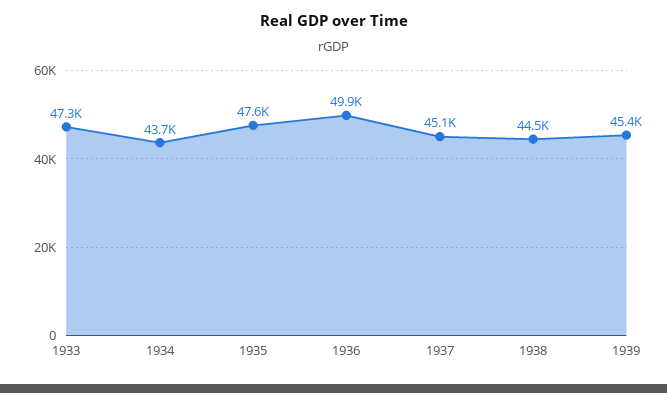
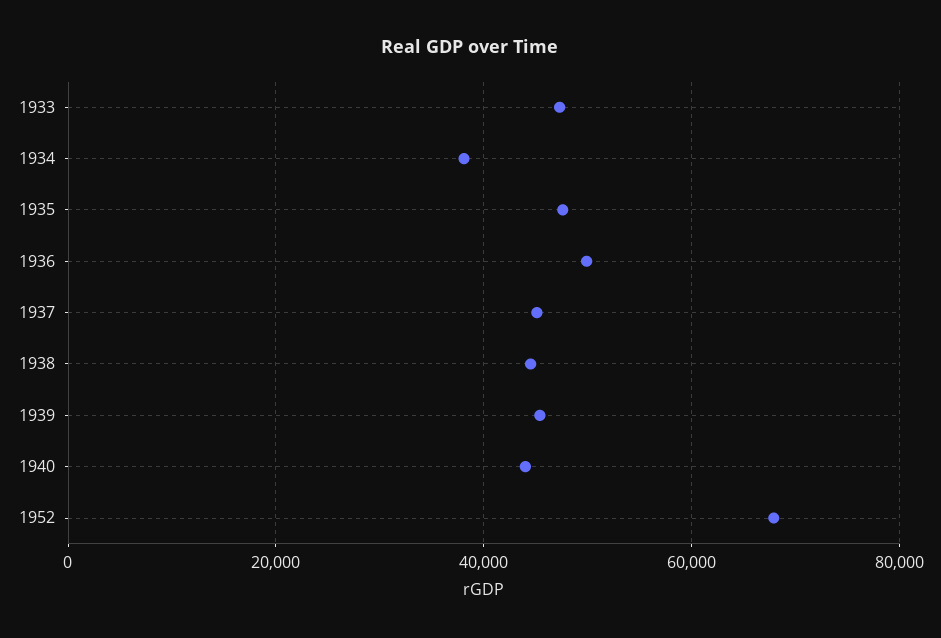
1934: 43700 -> 38000
1940: none -> 44000
1952: none -> 68000

